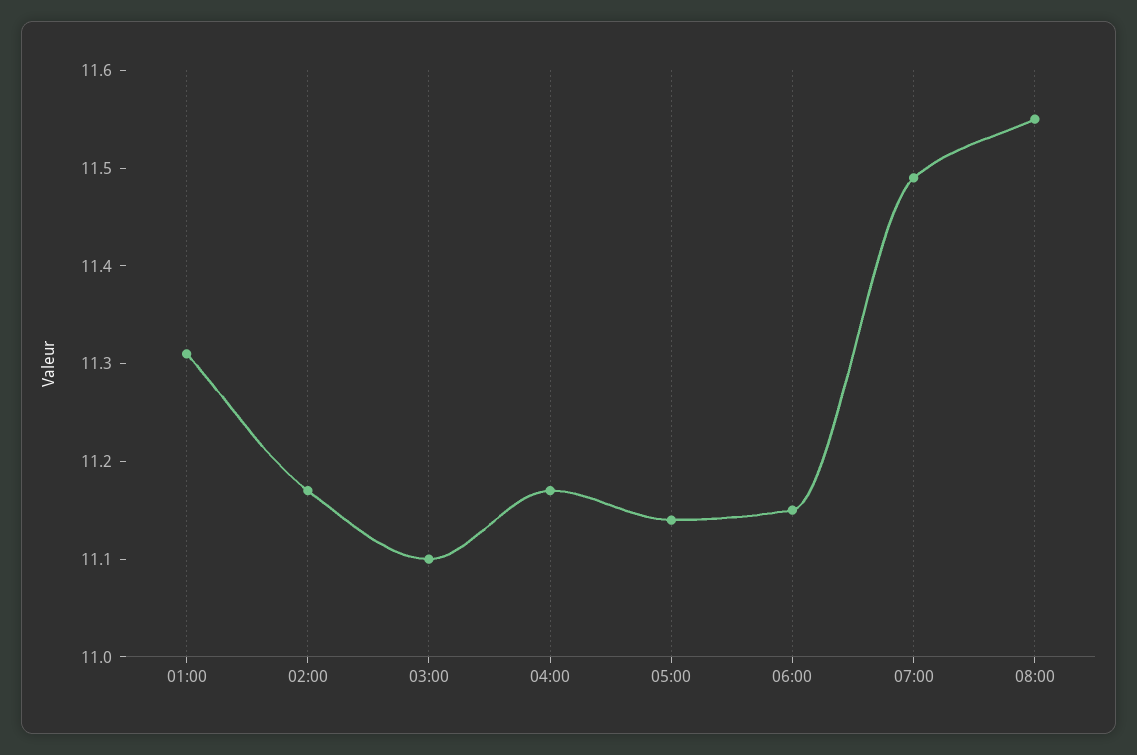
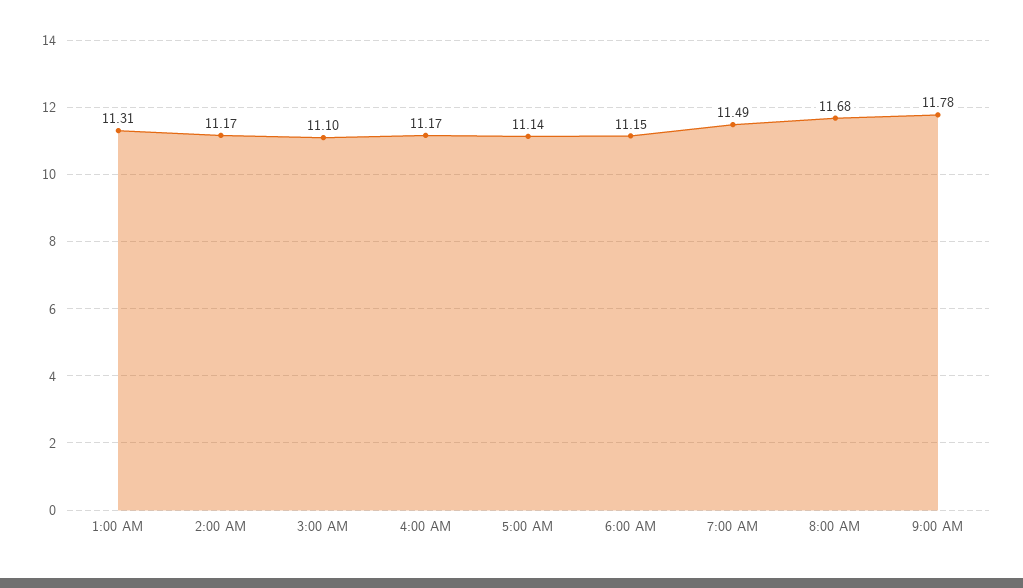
08:00: 11.55 -> 11.68
9:00 AM: none -> 11.78

